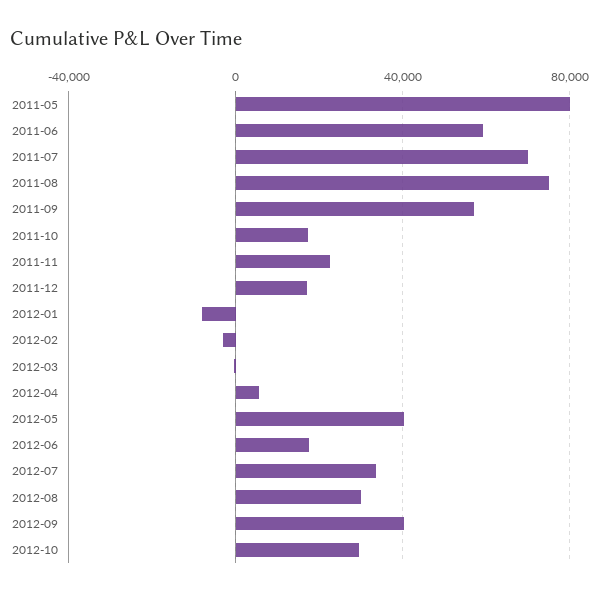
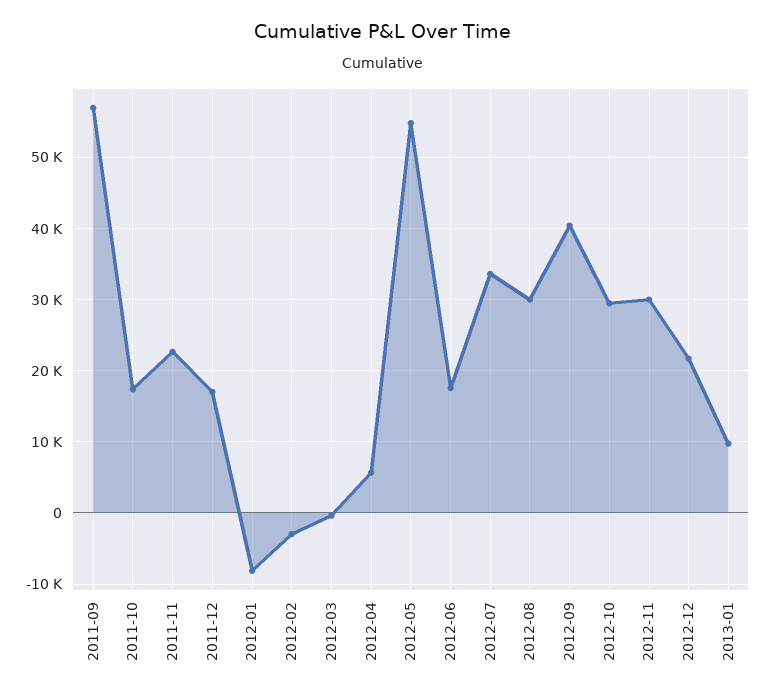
2011-05: 80000 -> none
2011-06: 60000 -> none
2011-07: 70000 -> none
2011-08: 75000 -> none
2012-05: 40000 -> 55000
2012-11: none -> 30000
2012-12: none -> 22000
2013-01: none -> 10000

